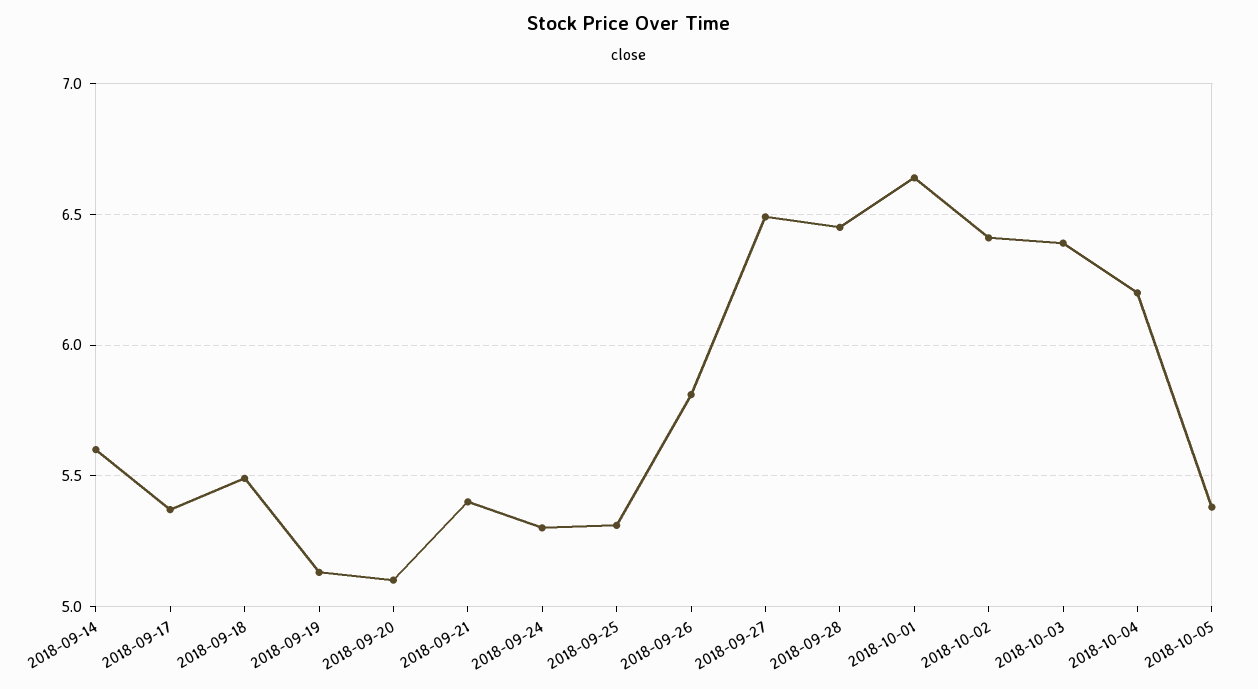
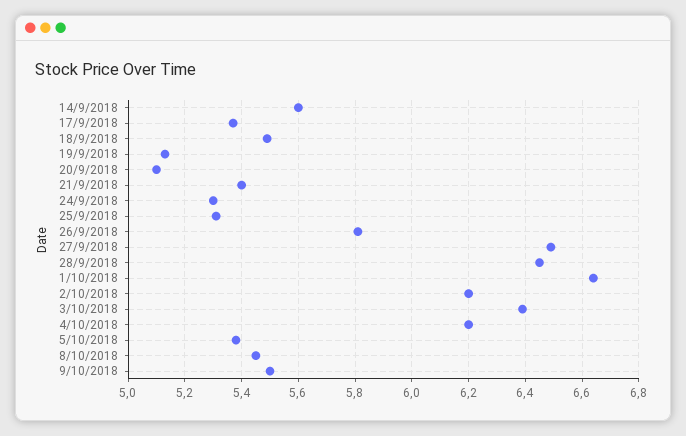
2018-10-02: 6.4 -> 6.2
8/10/2018: none -> 5.45
9/10/2018: none -> 5.5

